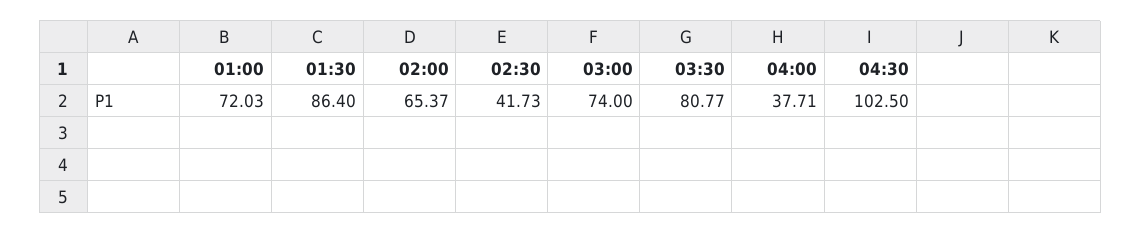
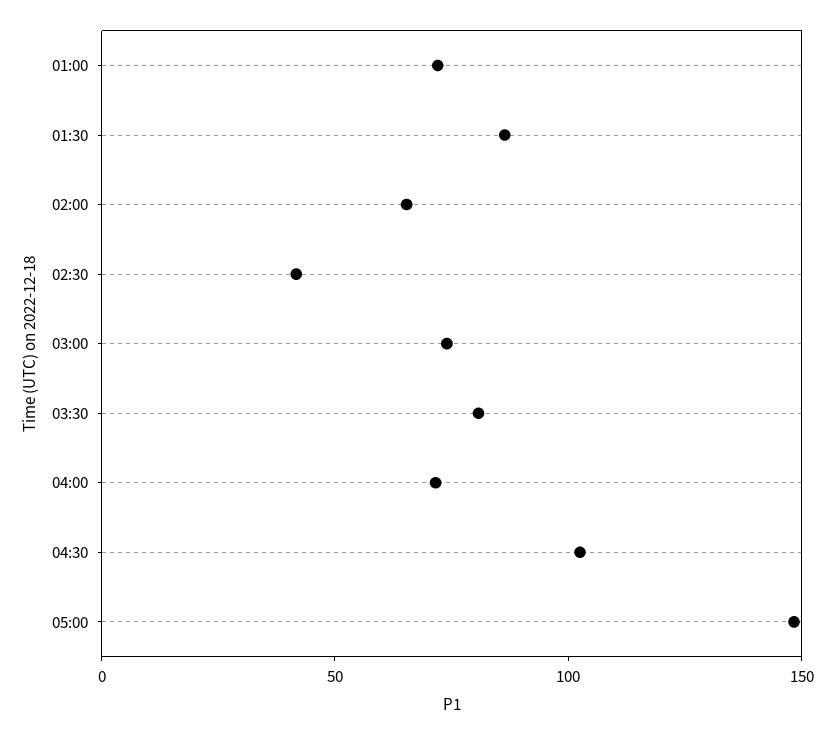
04:00: 37.71 -> 70
05:00: none -> 150

